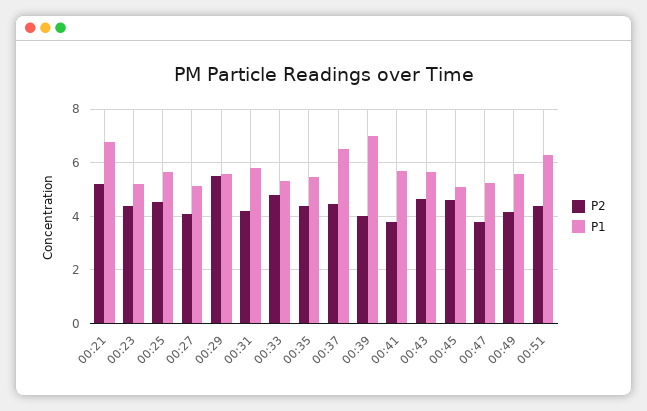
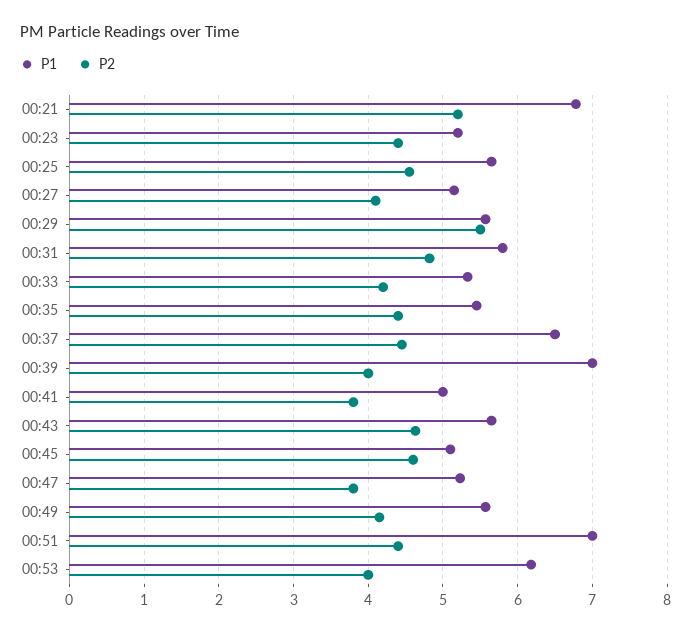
P2, 00:31: 4.25 -> 4.8
P2, 00:33: 4.75 -> 4.2
P1, 00:41: 5.75 -> 5
P1, 00:51: 6.25 -> 7
P1, 00:53: none -> 6.2
P2, 00:53: none -> 4

